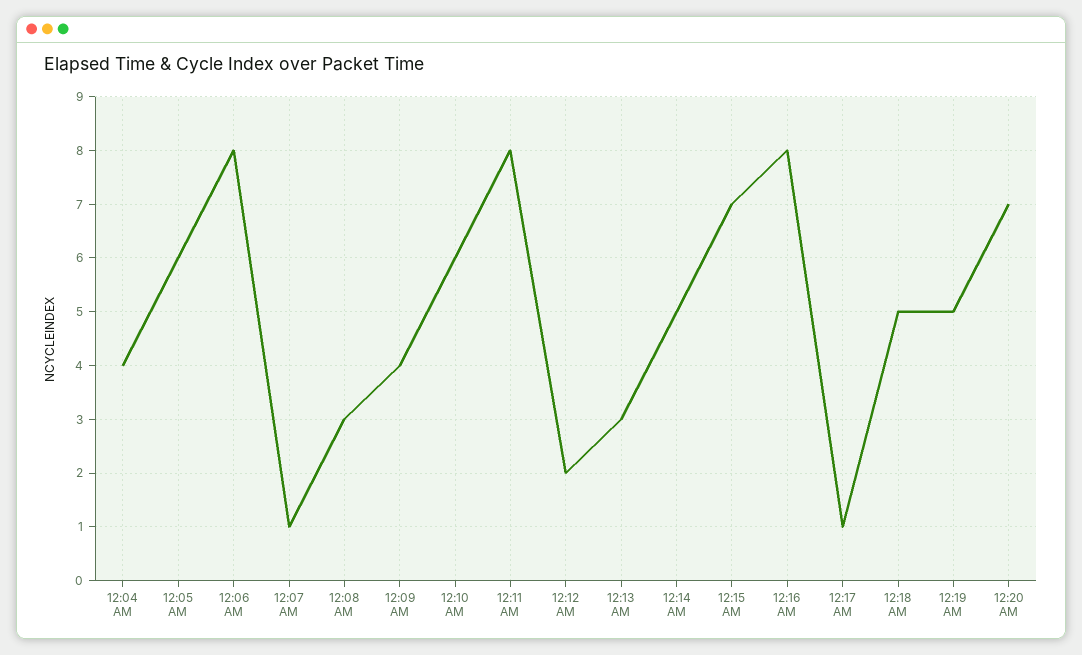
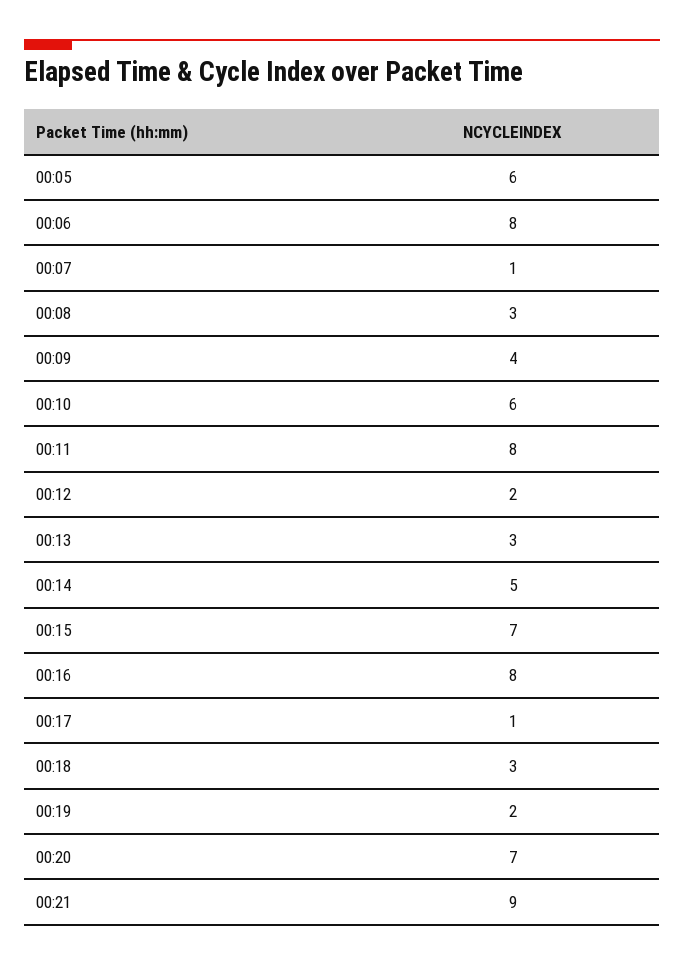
12:04 AM: 4 -> none
12:18 AM: 5 -> 3
12:19 AM: 5 -> 2
00:21: none -> 9

